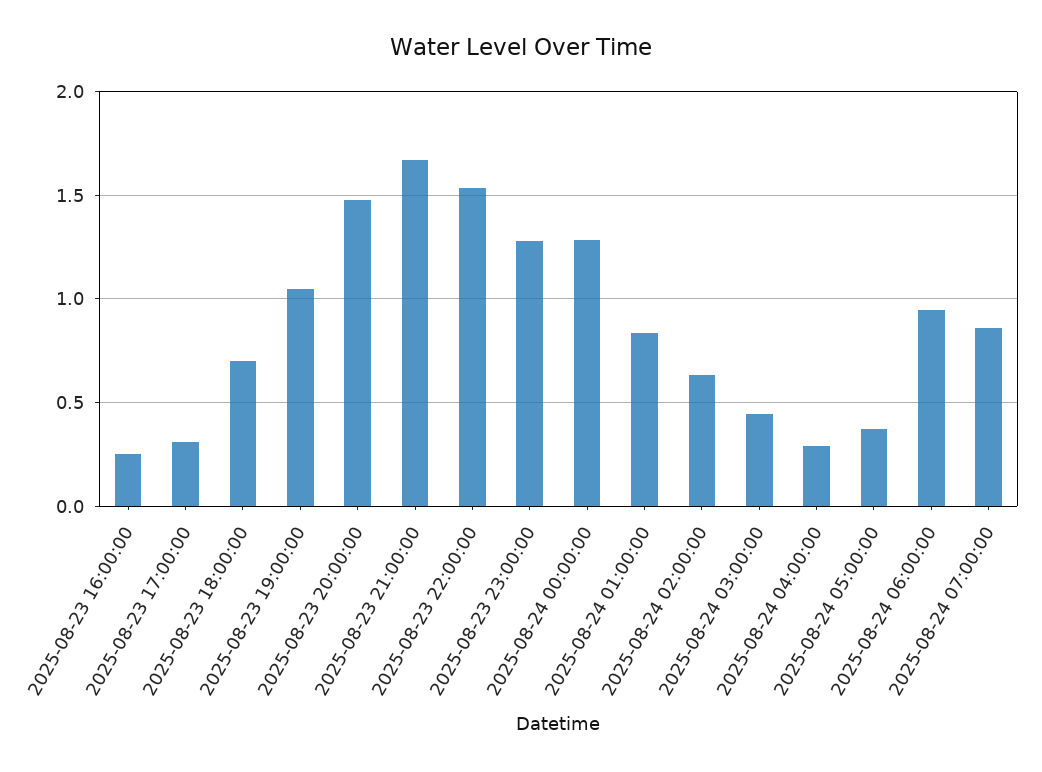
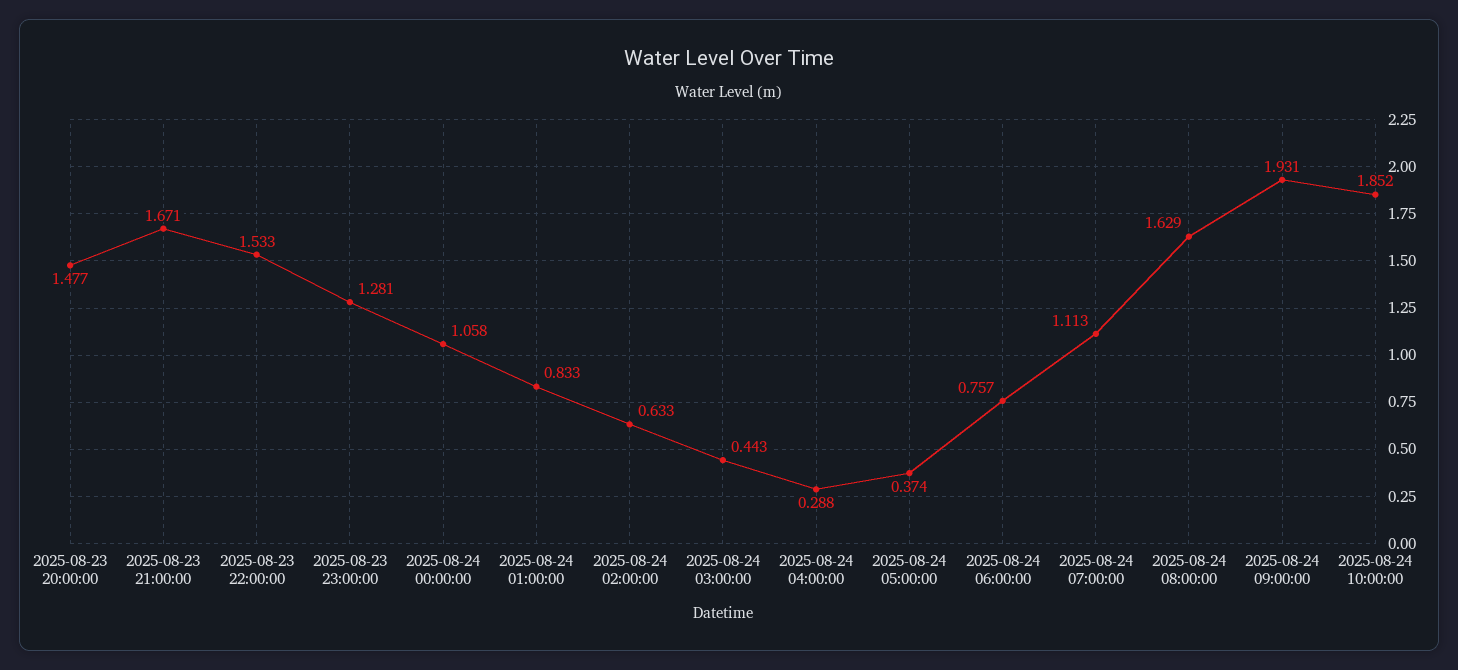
2025-08-23 16:00:00: 0.25 -> none
2025-08-23 17:00:00: 0.3 -> none
2025-08-23 18:00:00: 0.7 -> none
2025-08-23 19:00:00: 1.05 -> none
2025-08-24 00:00:00: 1.3 -> 1.058
2025-08-24 06:00:00: 0.95 -> 0.757
2025-08-24 07:00:00: 0.85 -> 1.113
2025-08-24 08:00:00: none -> 1.629
2025-08-24 09:00:00: none -> 1.931
2025-08-24 10:00:00: none -> 1.852

